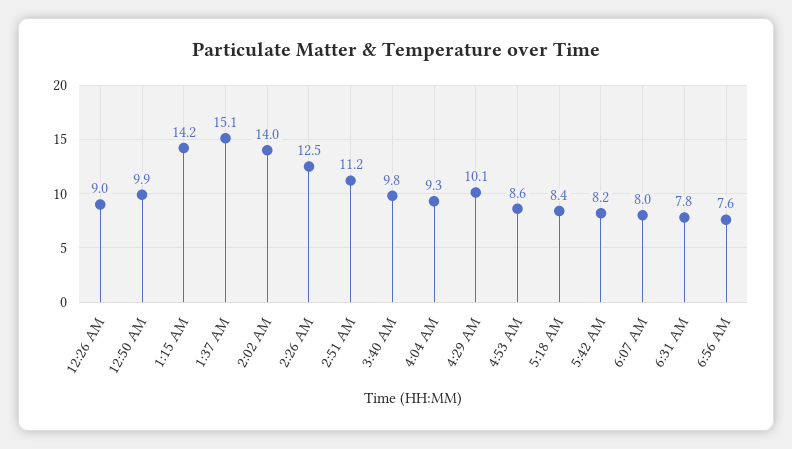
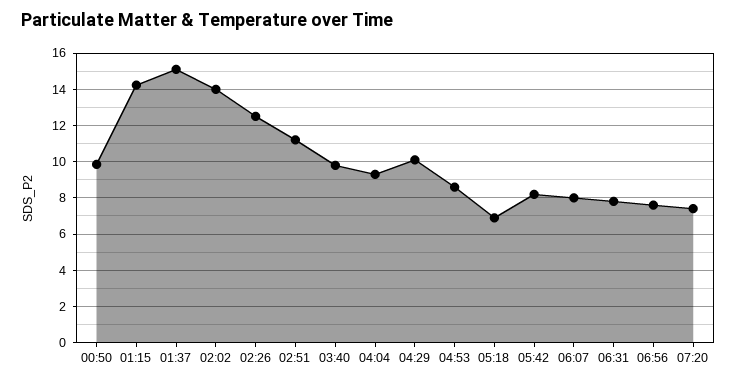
12:26 AM: 9 -> none
5:18 AM: 8.4 -> 7
07:20: none -> 7.5

